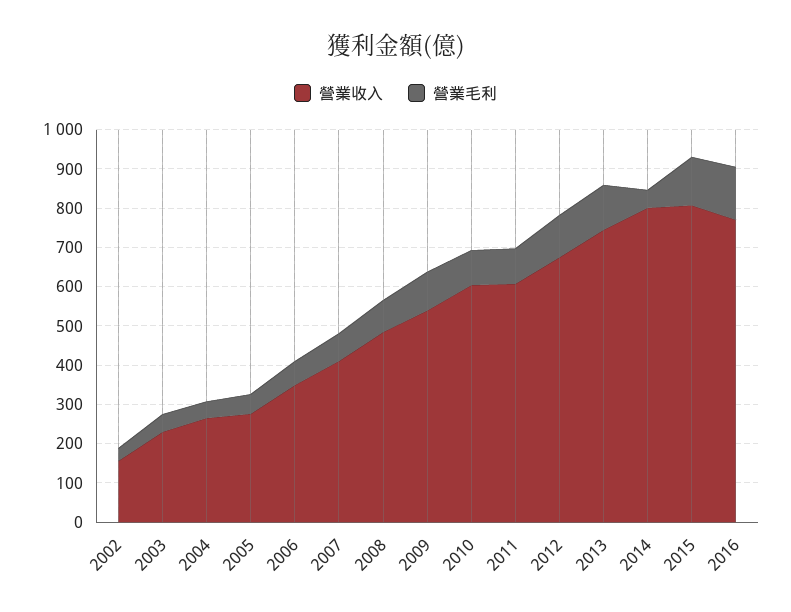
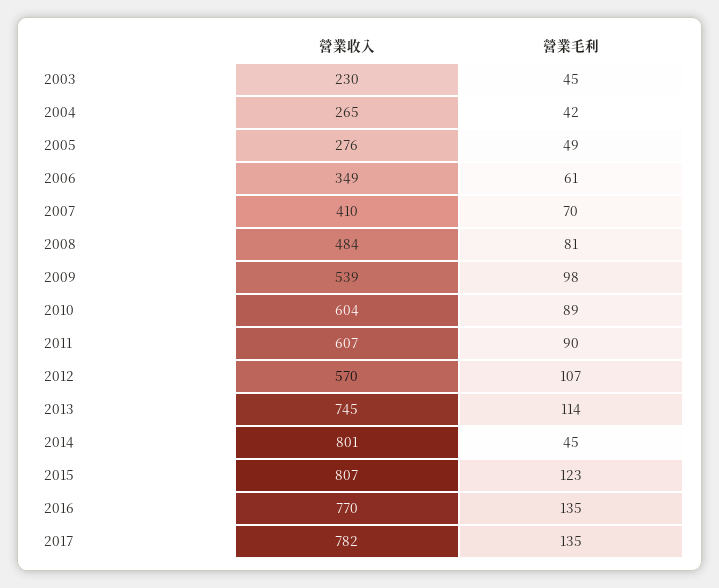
營業收入, 2002: 150 -> none
營業毛利, 2002: 25 -> none
營業收入, 2012: 675 -> 570
營業收入, 2017: none -> 782
營業毛利, 2017: none -> 135

